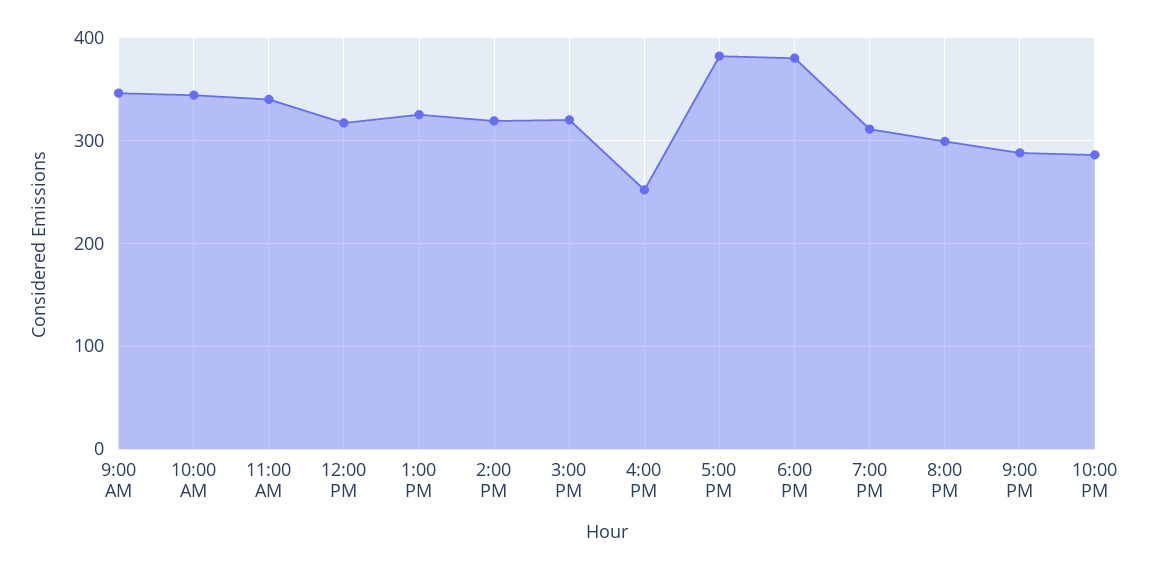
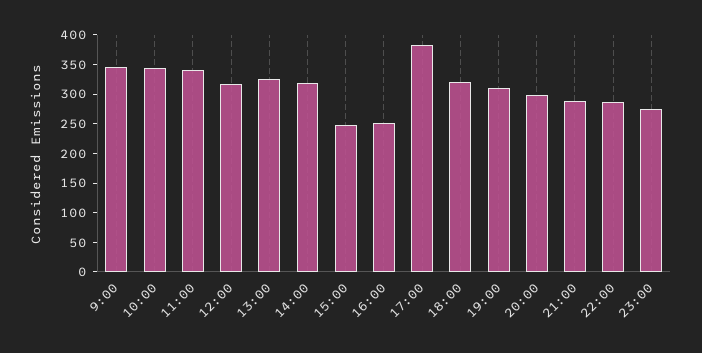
3:00 PM: 320 -> 250
6:00 PM: 380 -> 325
23:00: none -> 275

